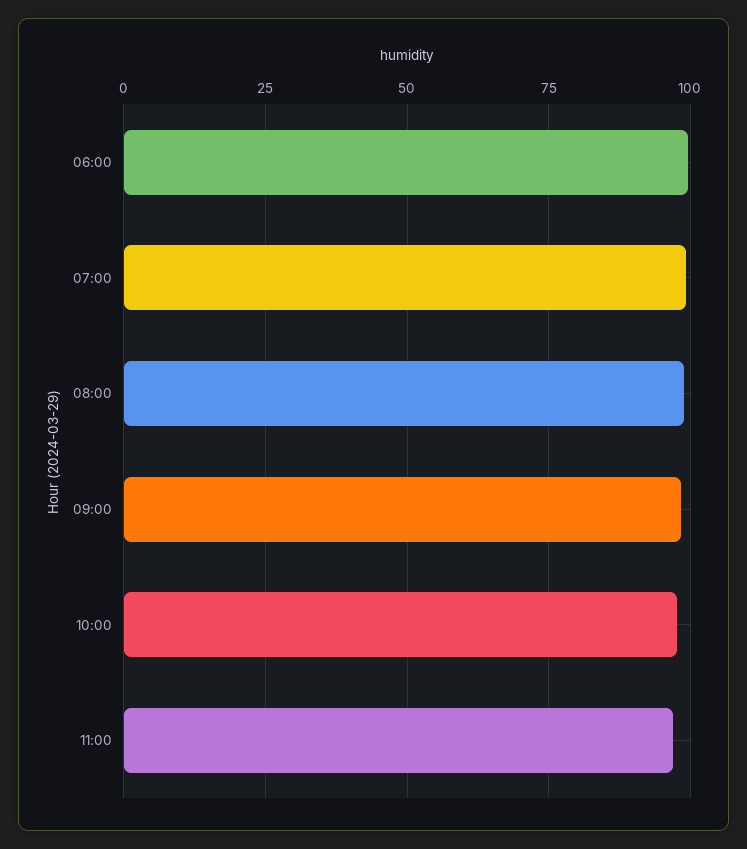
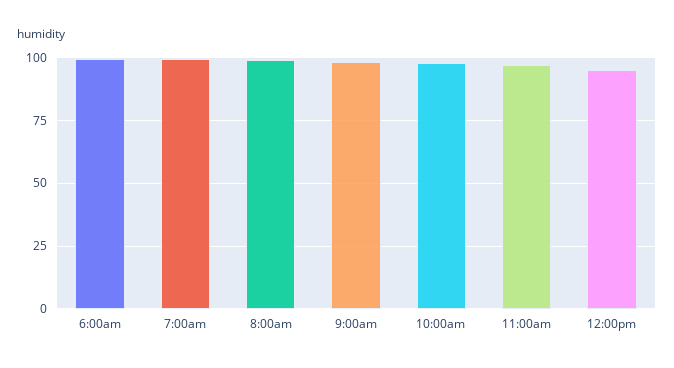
12:00pm: none -> 95

